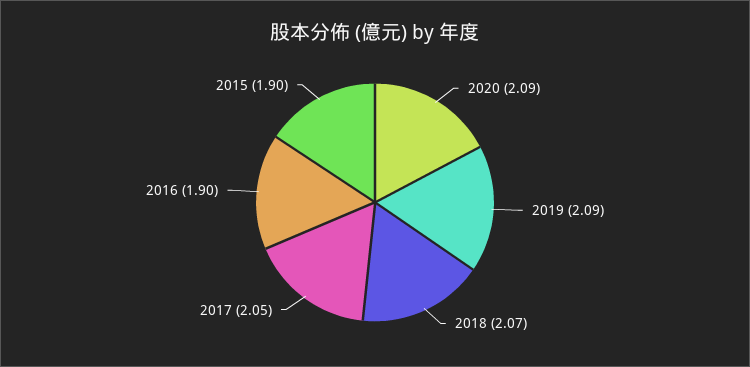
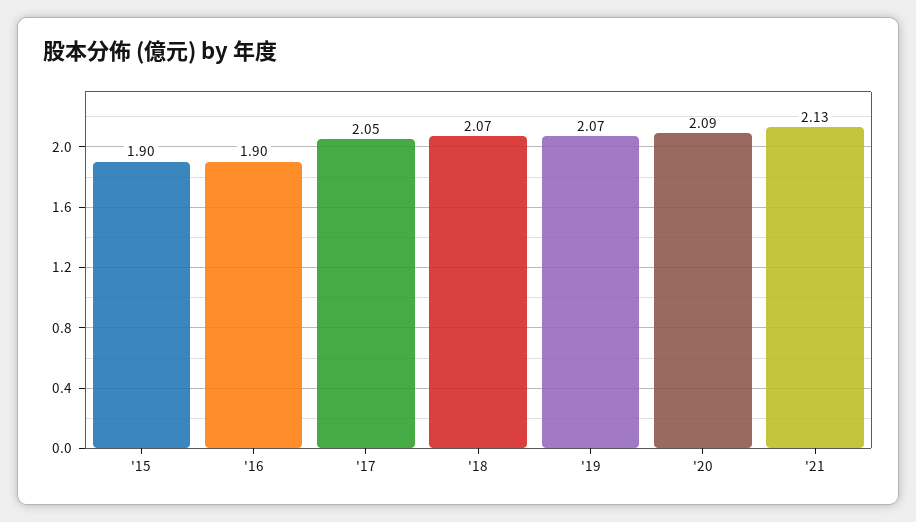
2019: 2.09 -> 2.07
'21: none -> 2.13

